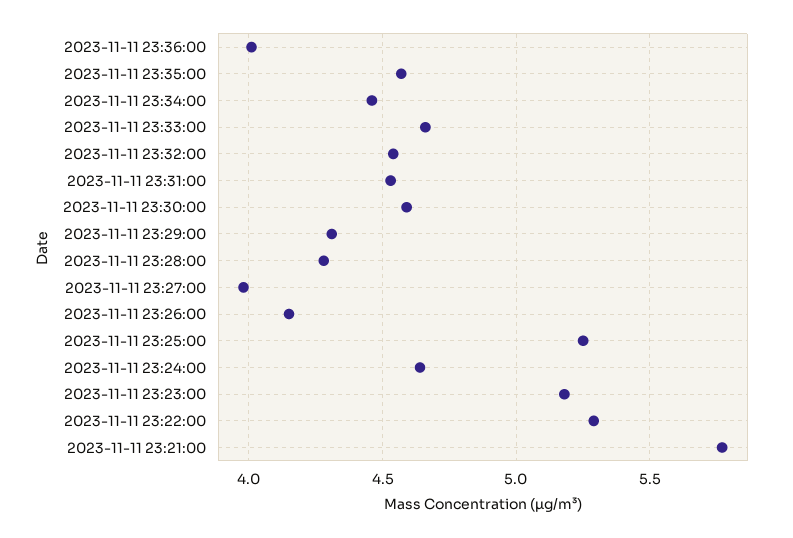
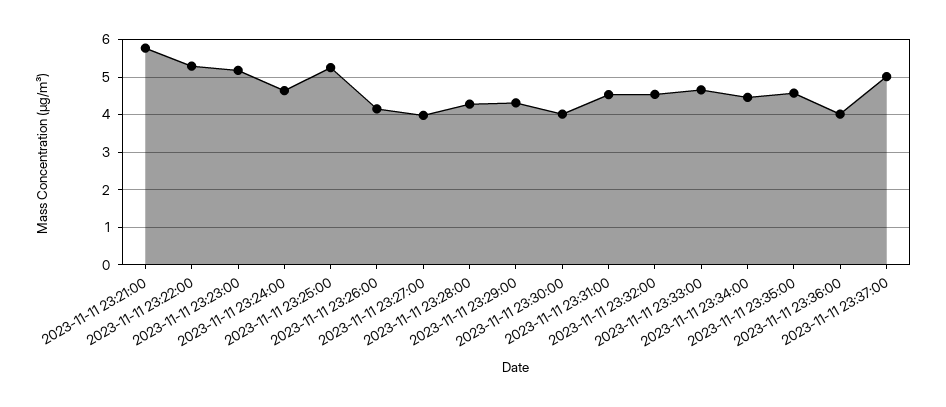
2023-11-11 23:30:00: 4.6 -> 4
2023-11-11 23:37:00: none -> 5

